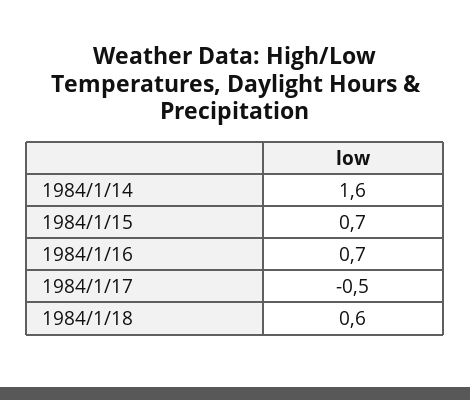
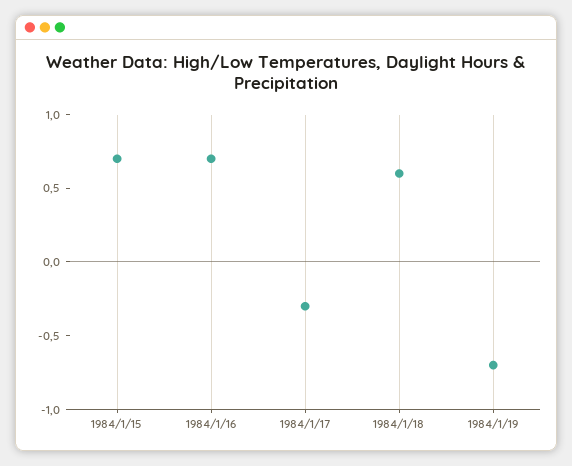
1984/1/14: 1.6 -> none
1984/1/17: -0.5 -> -0.3
1984/1/19: none -> -0.7

